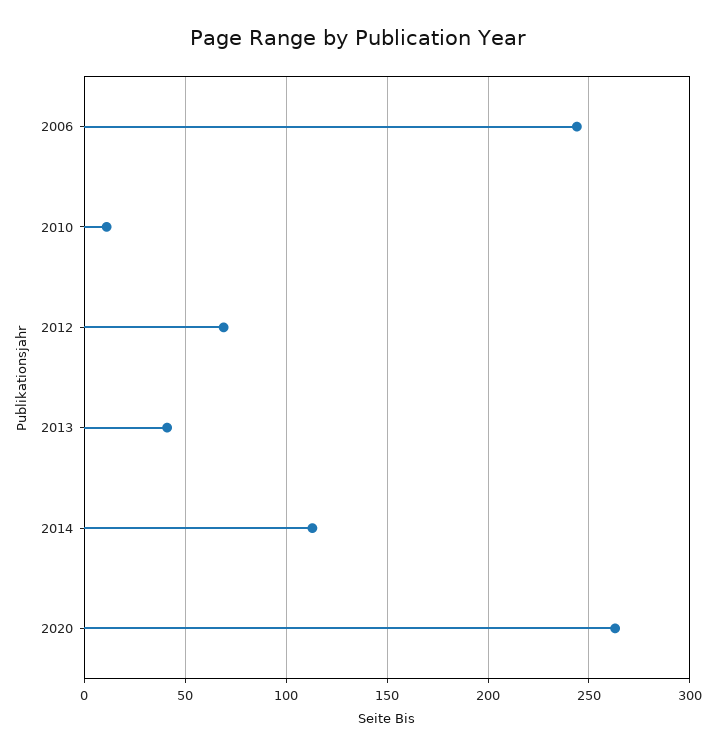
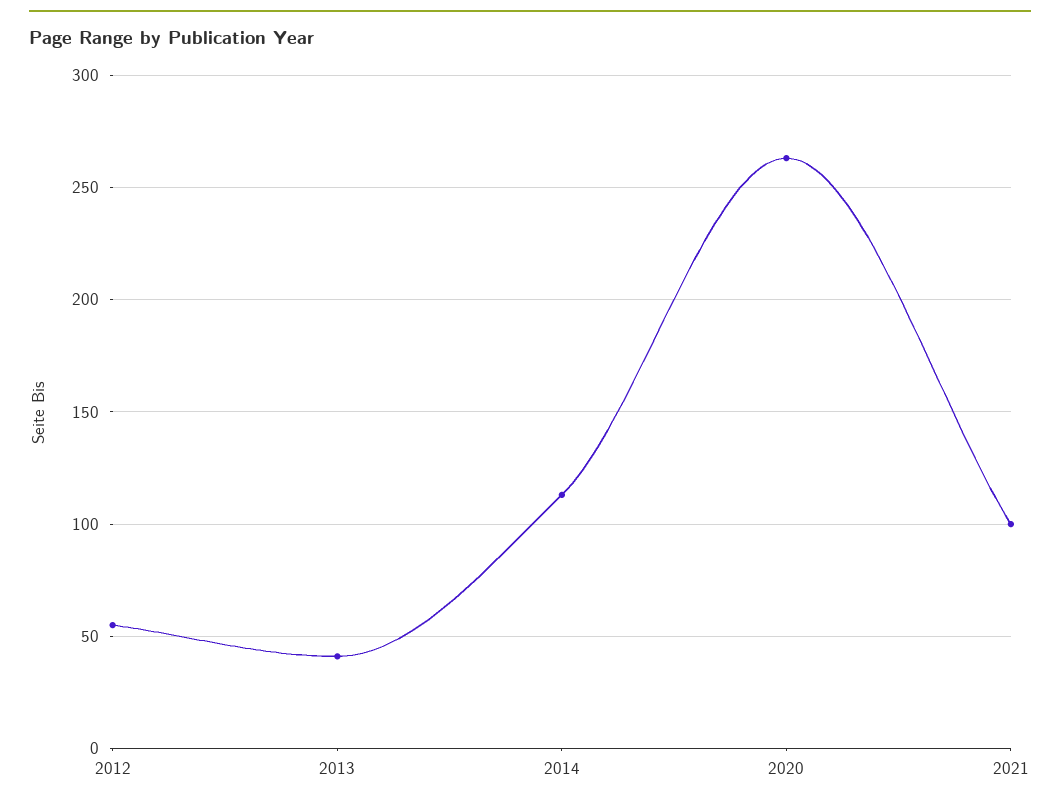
2006: 245 -> none
2010: 10 -> none
2012: 70 -> 55
2021: none -> 100

